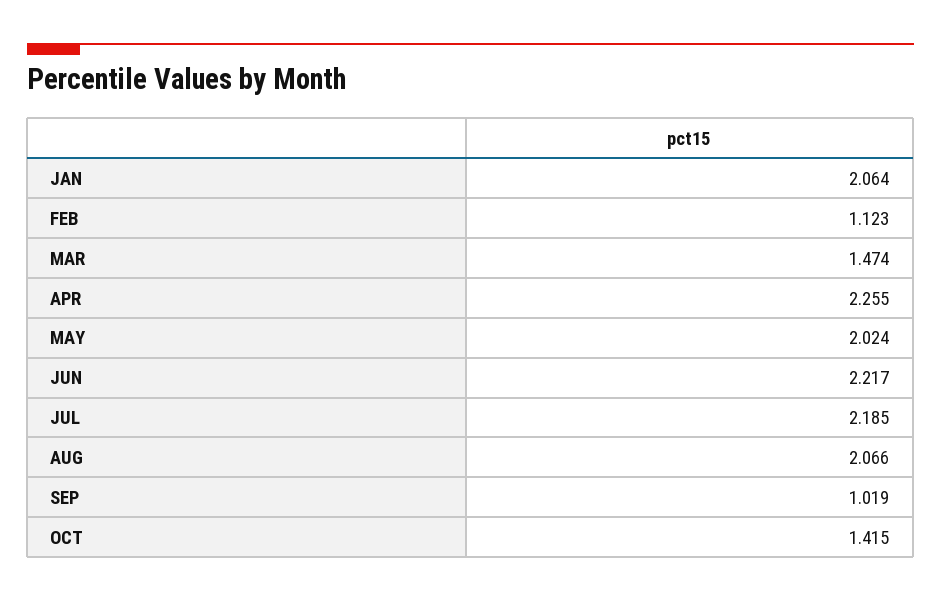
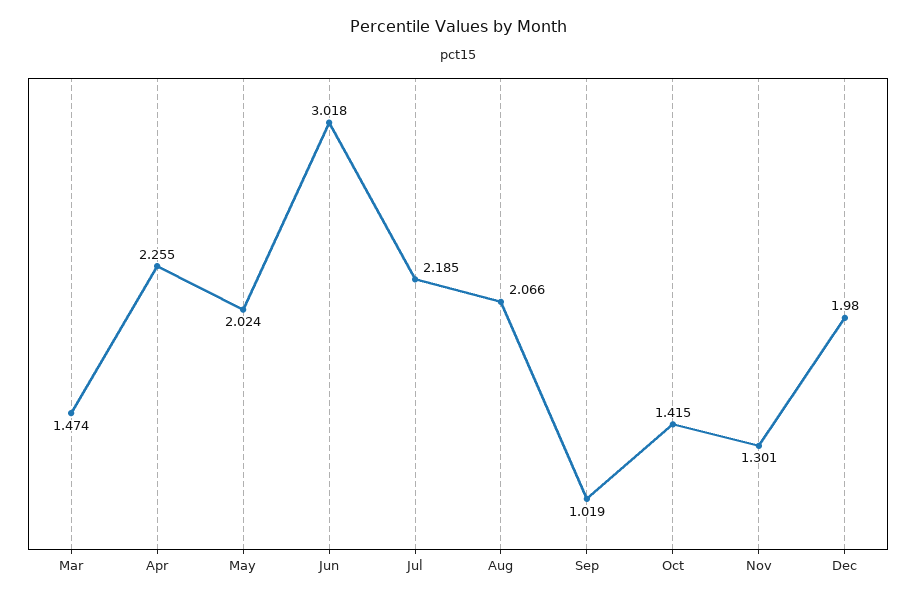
JAN: 2.064 -> none
FEB: 1.123 -> none
JUN: 2.217 -> 3.018
Nov: none -> 1.301
Dec: none -> 1.98

